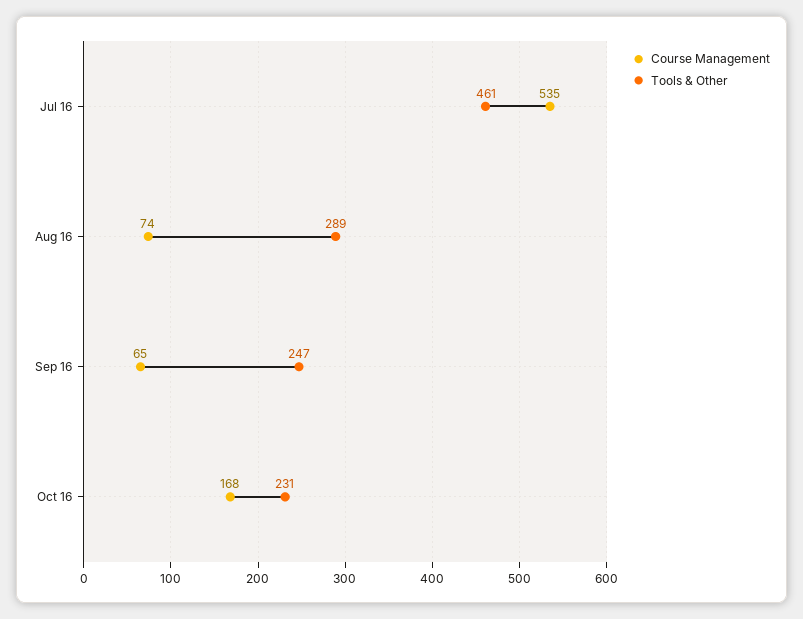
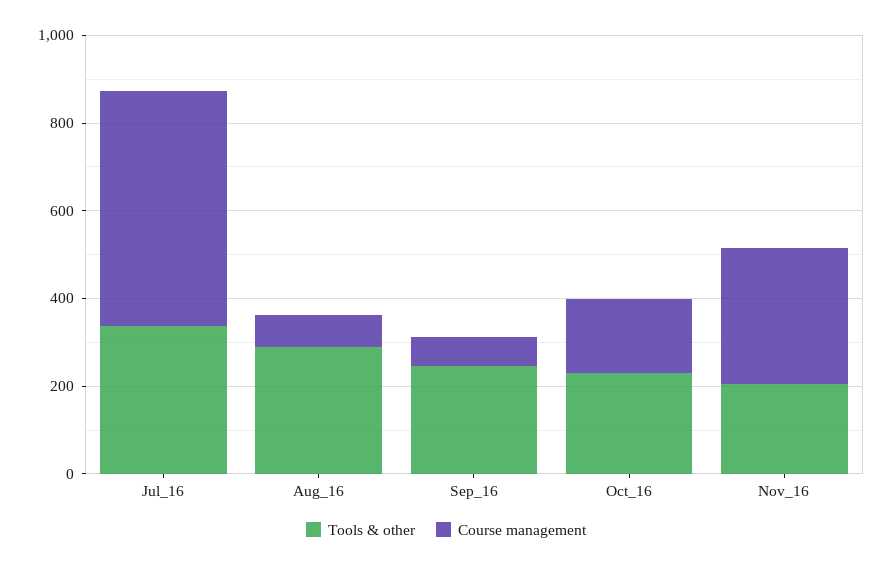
Tools & Other, Jul 16: 461 -> 350
Tools & Other, Nov_16: none -> 200
Course Management, Nov_16: none -> 300

